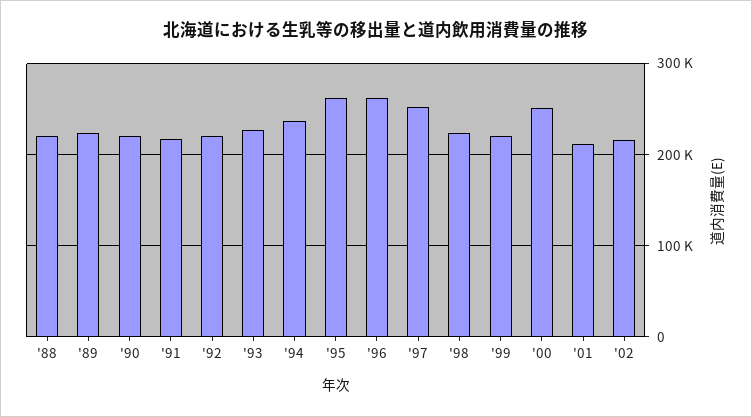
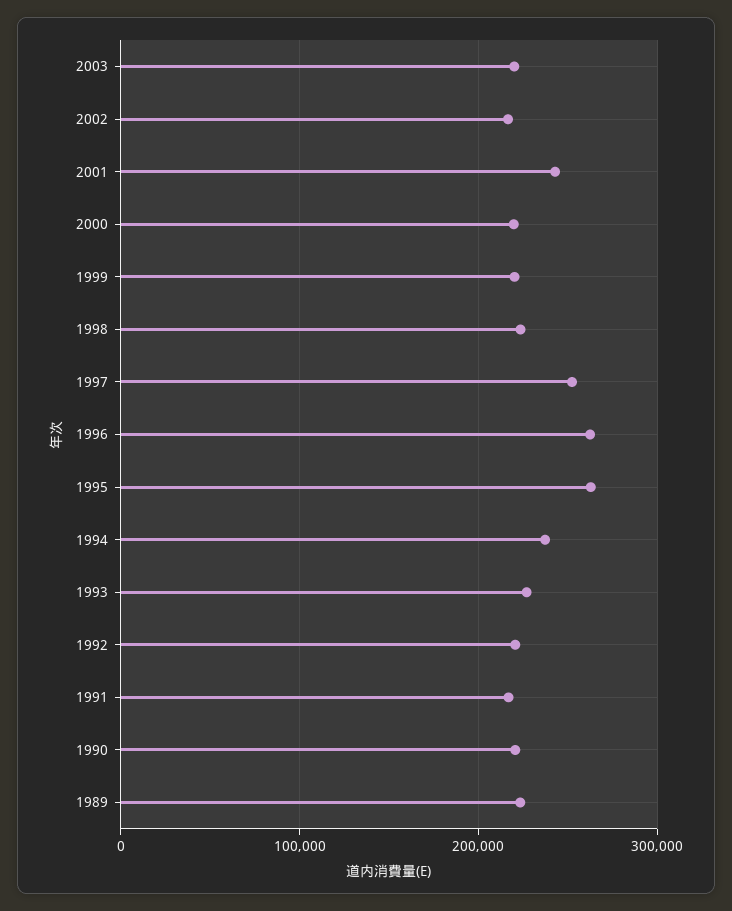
'88: 220000 -> none
'00: 250000 -> 220000
'01: 210000 -> 240000
2003: none -> 220000

